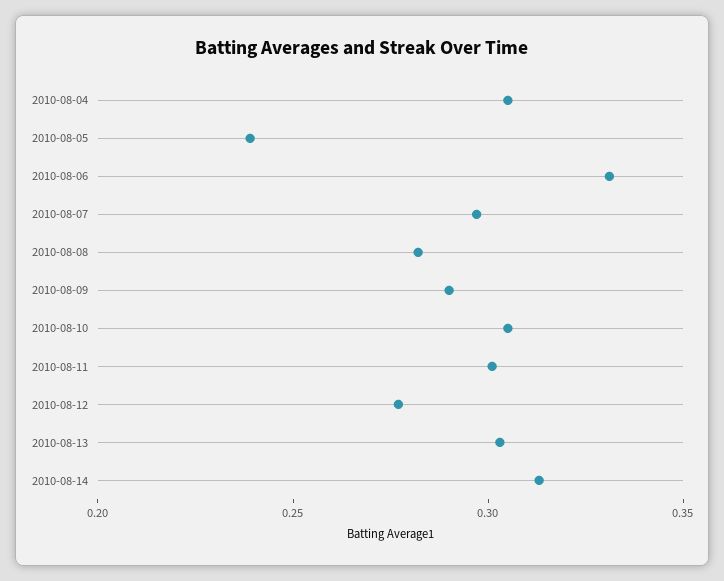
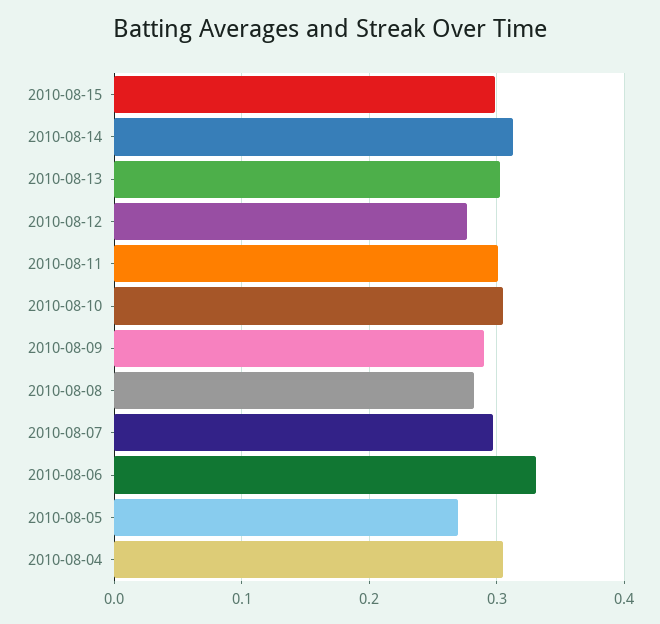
2010-08-05: 0.24 -> 0.27
2010-08-15: none -> 0.3

